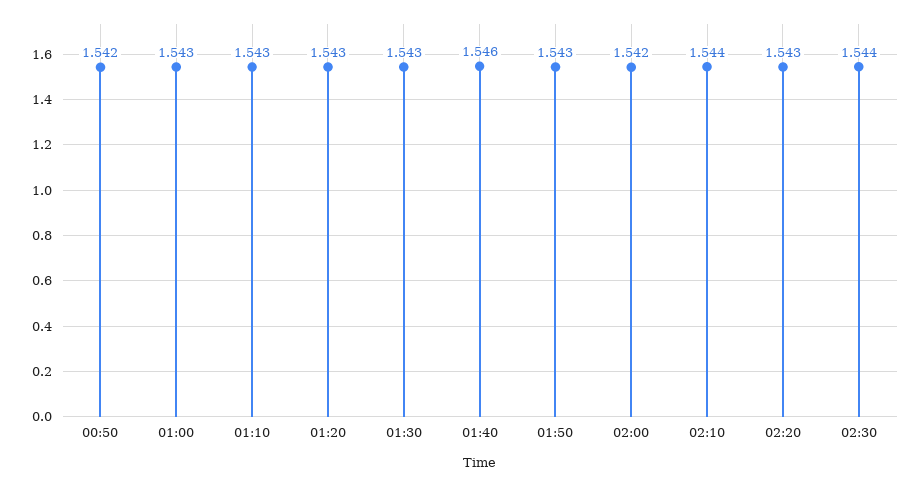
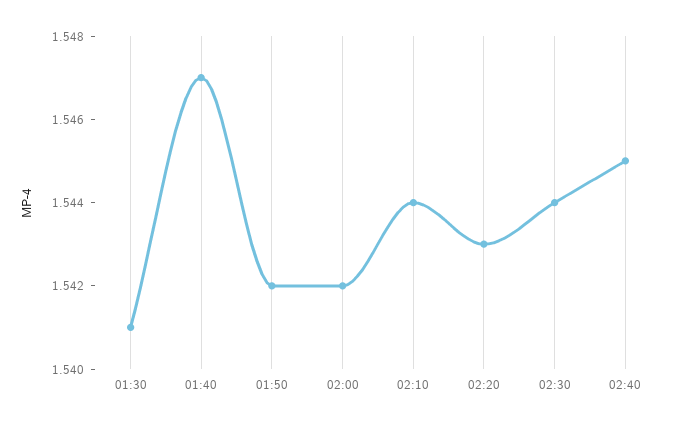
00:50: 1.542 -> none
01:00: 1.543 -> none
01:10: 1.543 -> none
01:20: 1.543 -> none
01:30: 1.543 -> 1.541
01:40: 1.546 -> 1.547
01:50: 1.543 -> 1.542
02:40: none -> 1.545

